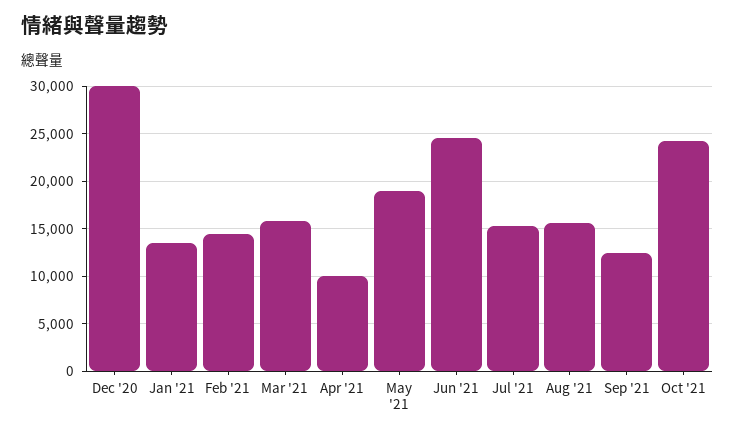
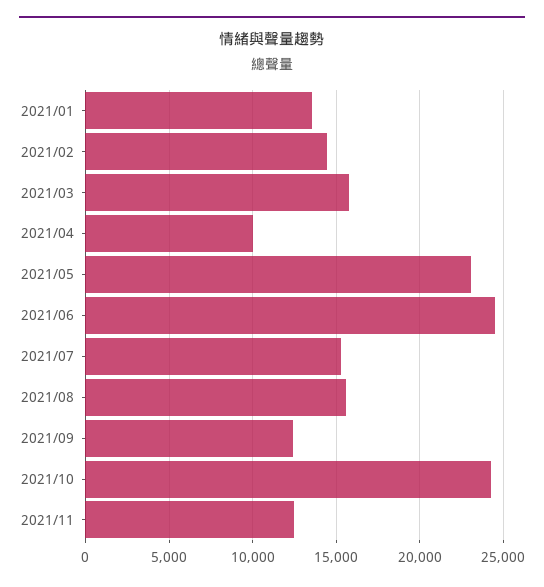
Dec '20: 30000 -> none
May '21: 19000 -> 23000
2021/11: none -> 12500

